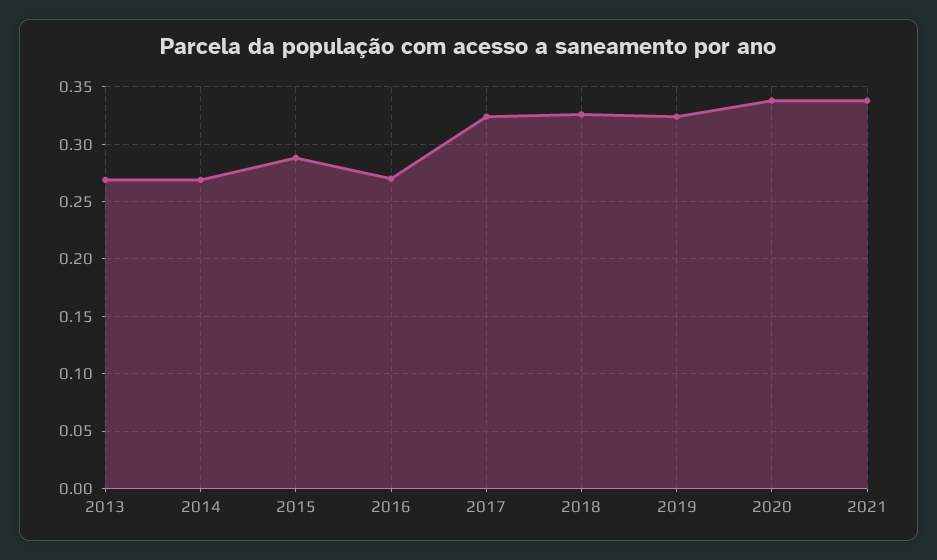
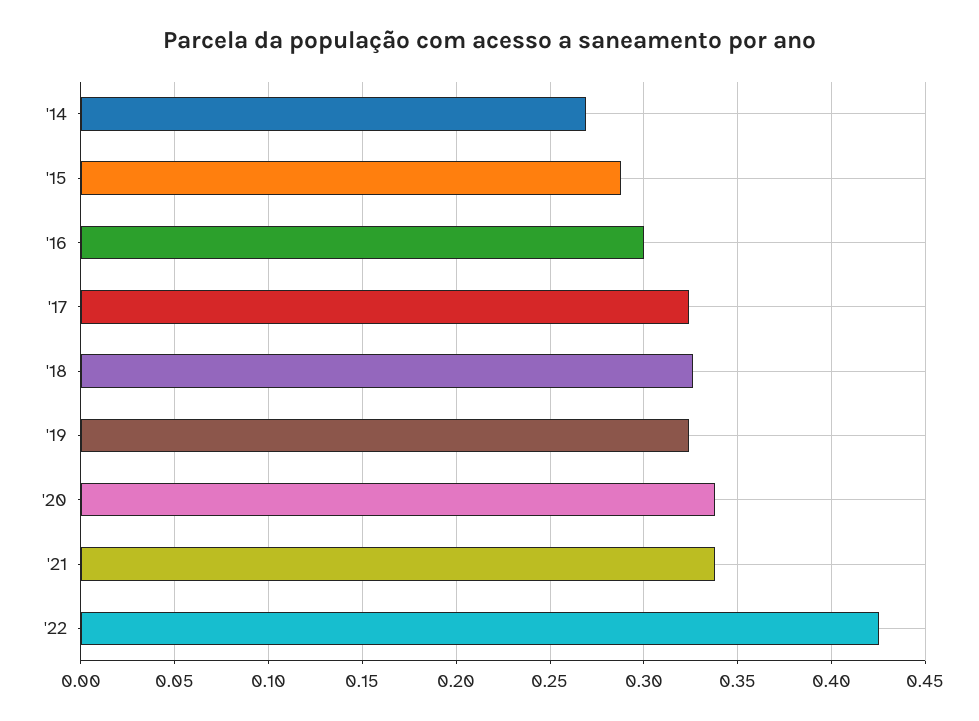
2013: 0.27 -> none
2016: 0.27 -> 0.3
'22: none -> 0.425

